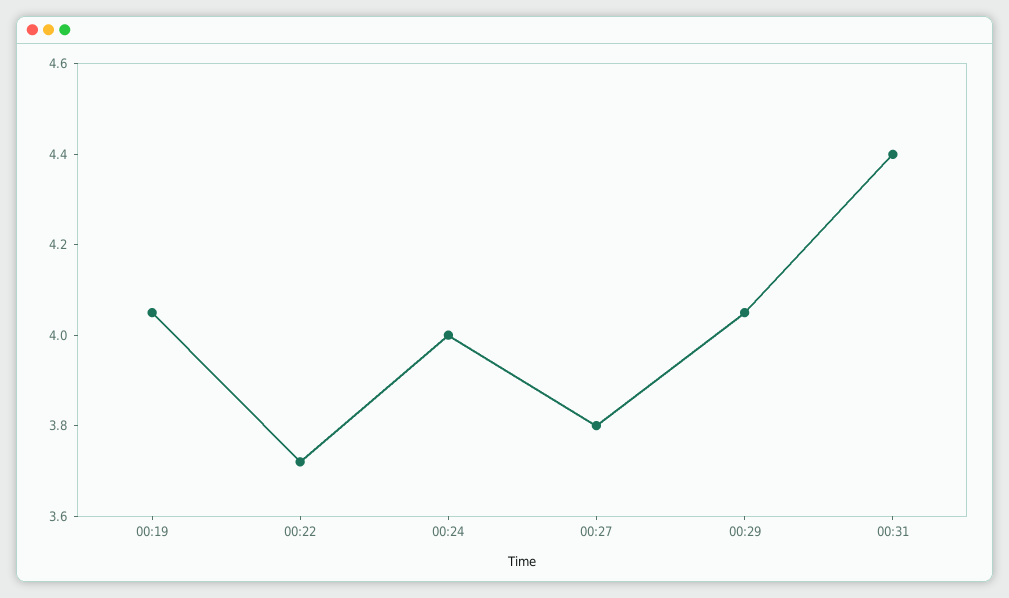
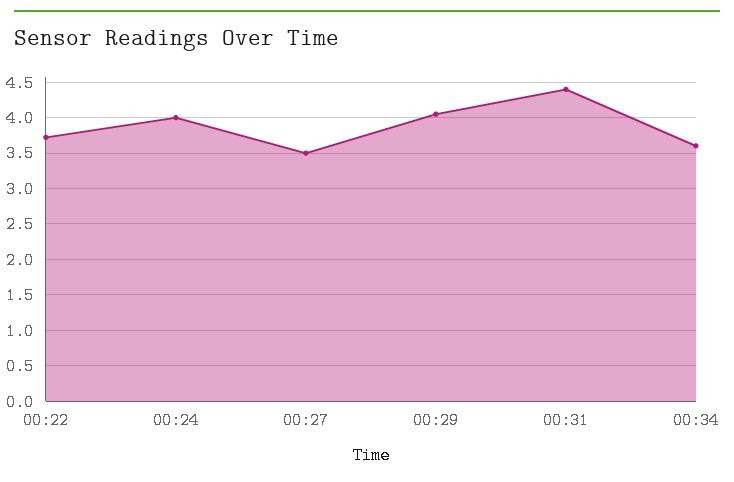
00:19: 4.05 -> none
00:27: 3.8 -> 3.5
00:34: none -> 3.6

